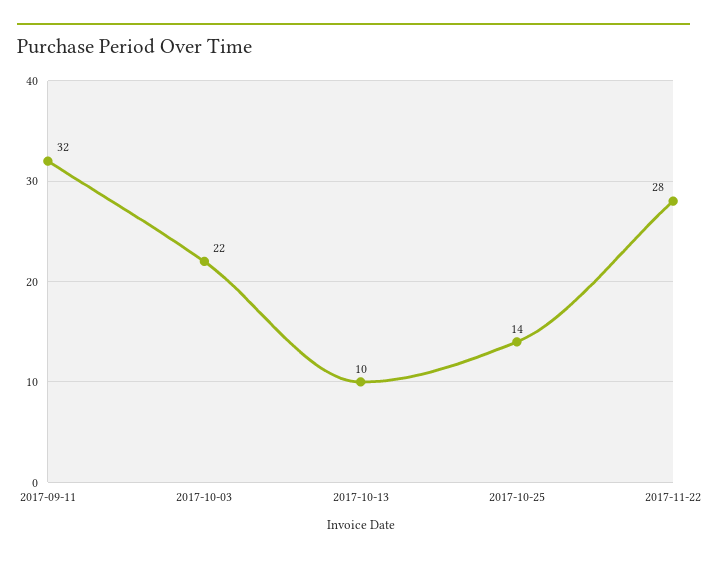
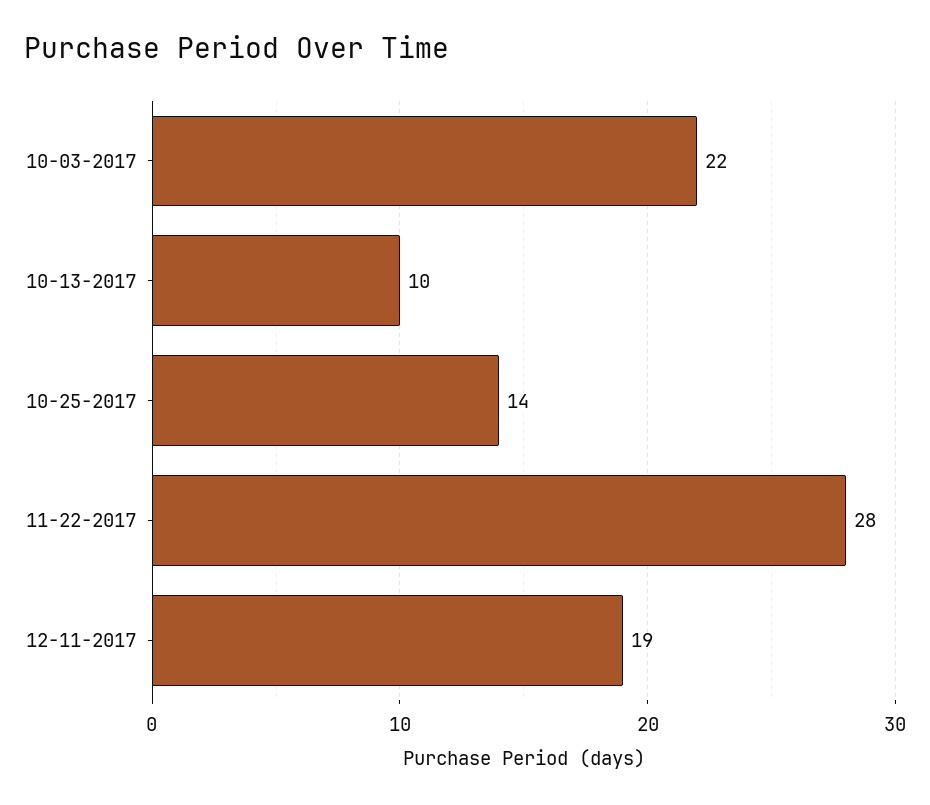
2017-09-11: 32 -> none
12-11-2017: none -> 19

